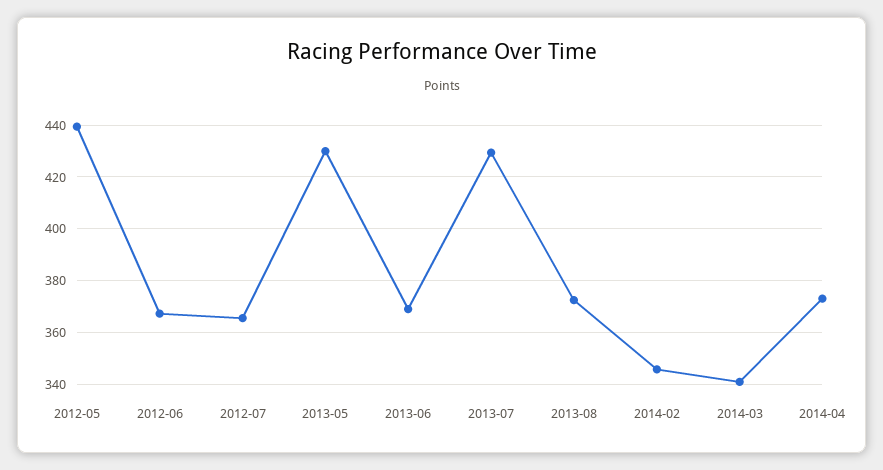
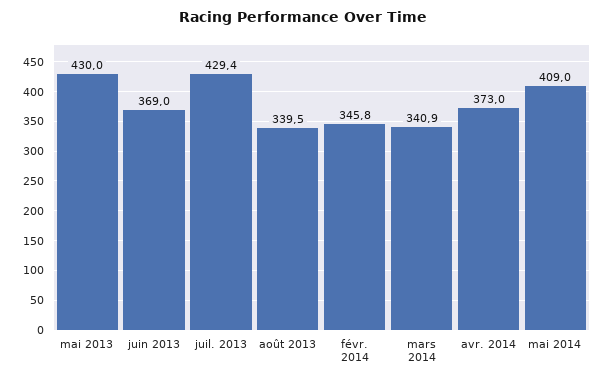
2012-05: 440 -> none
2012-06: 367.5 -> none
2012-07: 365 -> none
2013-08: 372.5 -> 339.5
mai 2014: none -> 409

